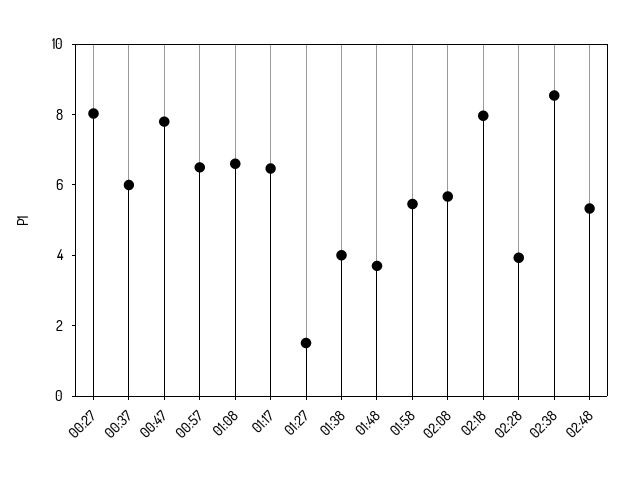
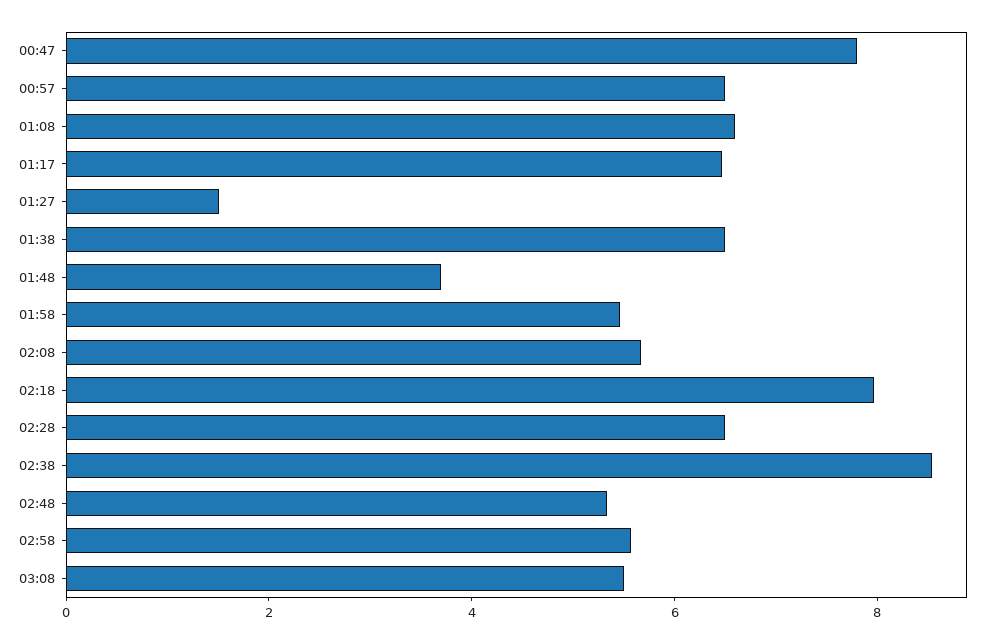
00:27: 8 -> none
00:37: 6 -> none
01:38: 4 -> 6.5
02:28: 4 -> 6.5
02:58: none -> 5.5
03:08: none -> 5.5

